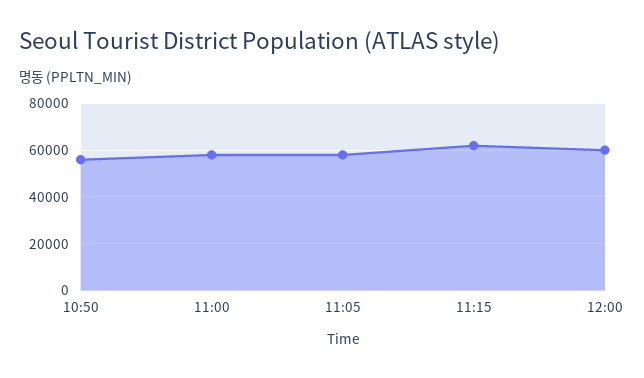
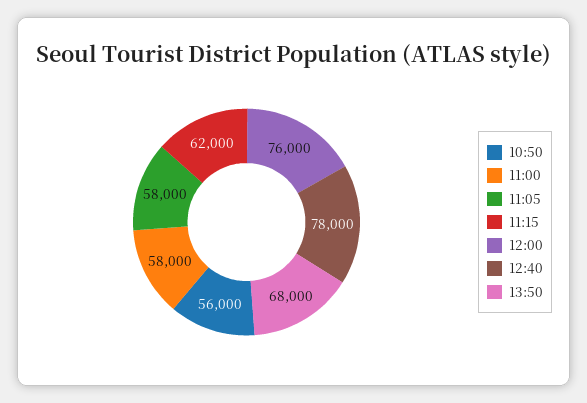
12:00: 60000 -> 76000
12:40: none -> 78000
13:50: none -> 68000

